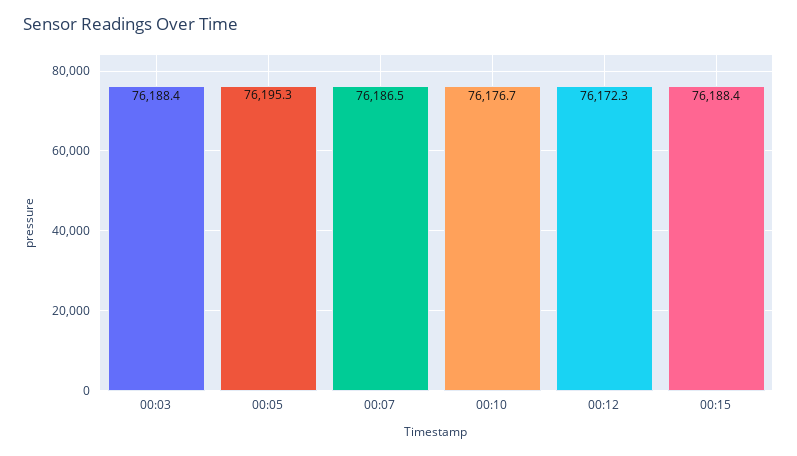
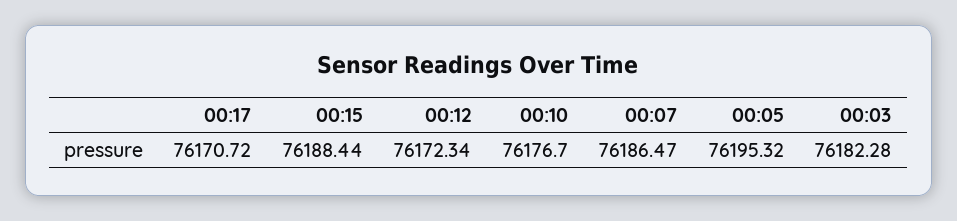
00:03: 76188.4 -> 76182.28
00:17: none -> 76170.72

